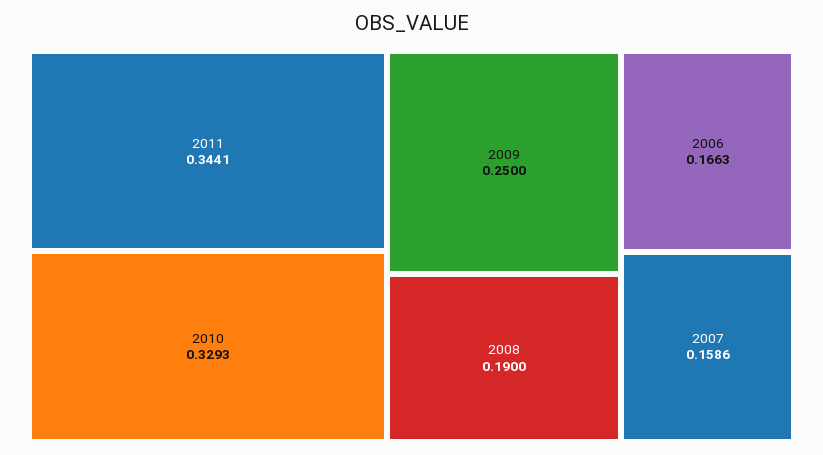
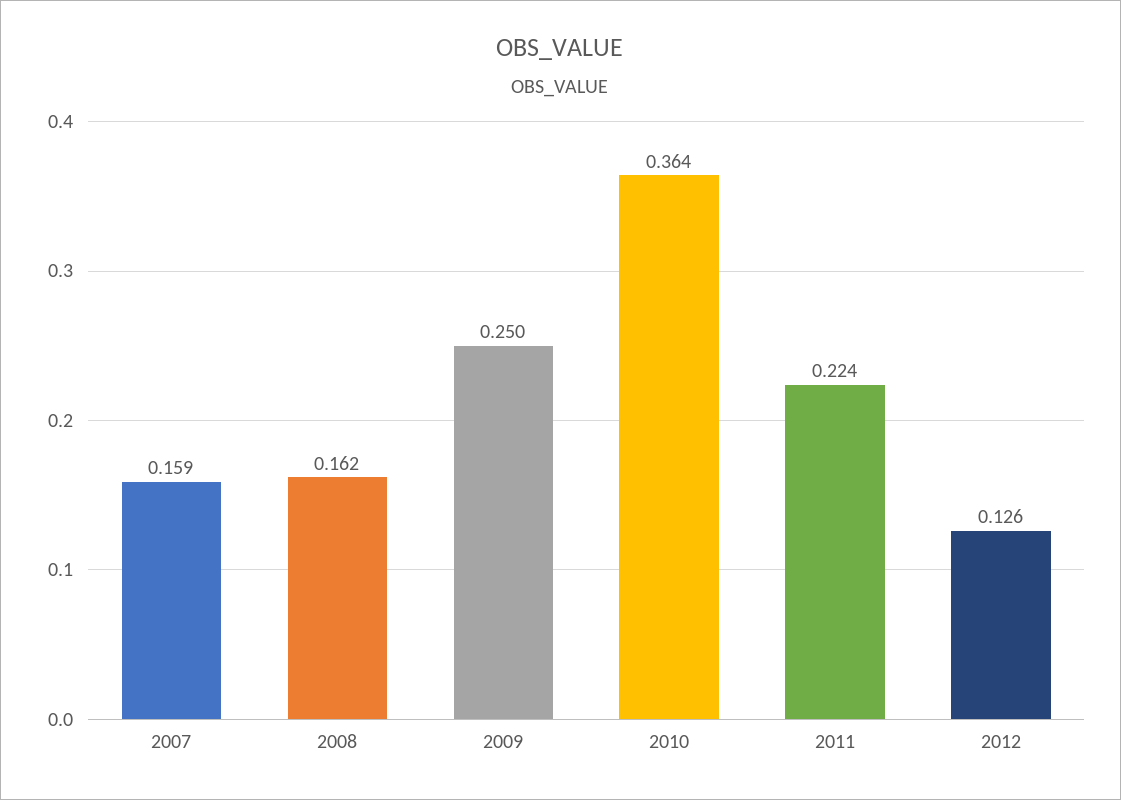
2011: 0.3441 -> 0.224
2010: 0.3293 -> 0.364
2008: 0.19 -> 0.162
2006: 0.1663 -> none
2012: none -> 0.126

